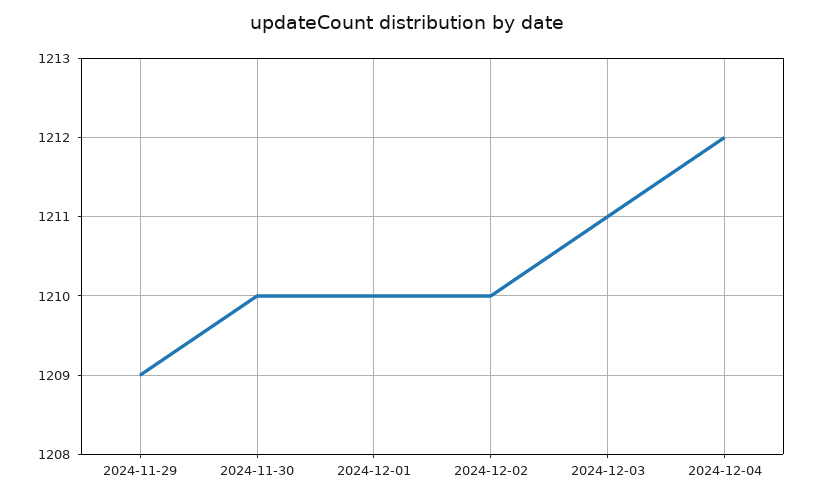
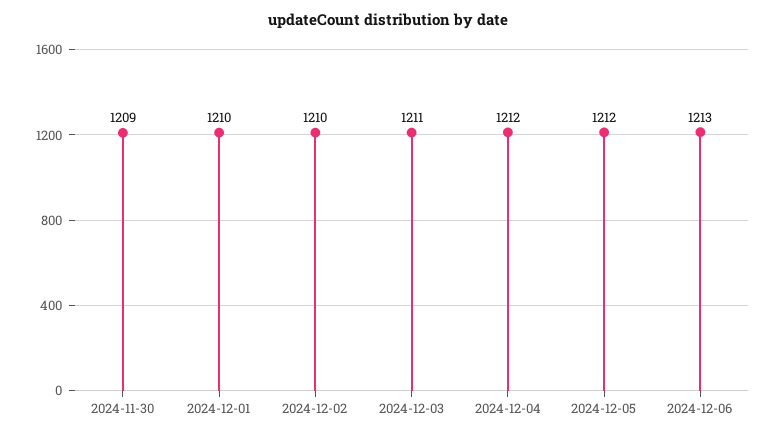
2024-11-29: 1209 -> none
2024-11-30: 1210 -> 1209
2024-12-05: none -> 1212
2024-12-06: none -> 1213

